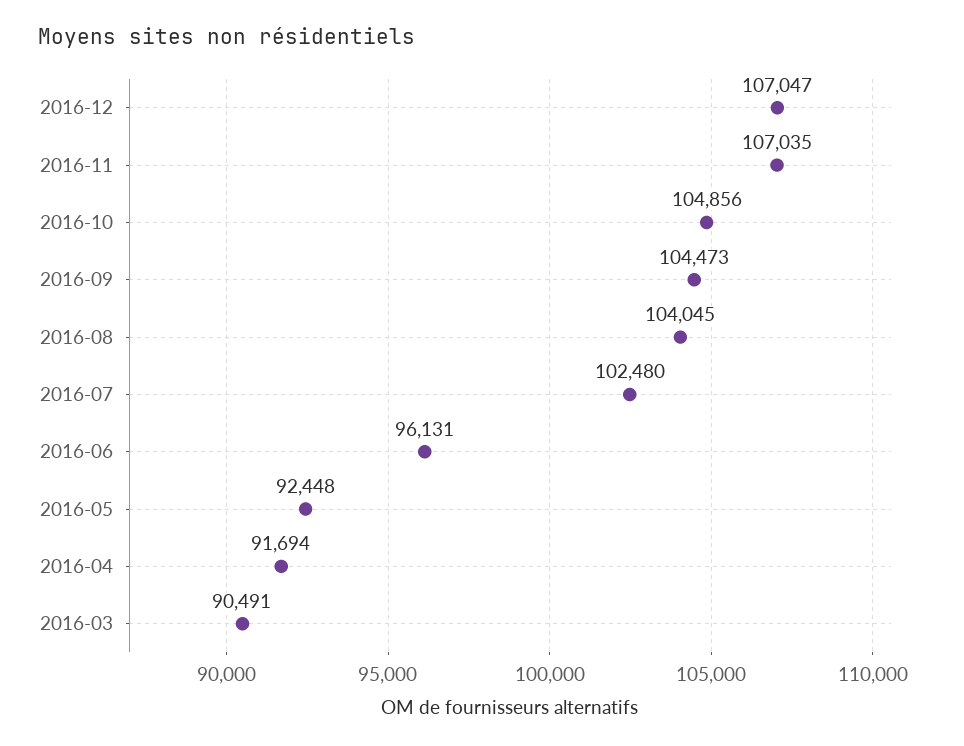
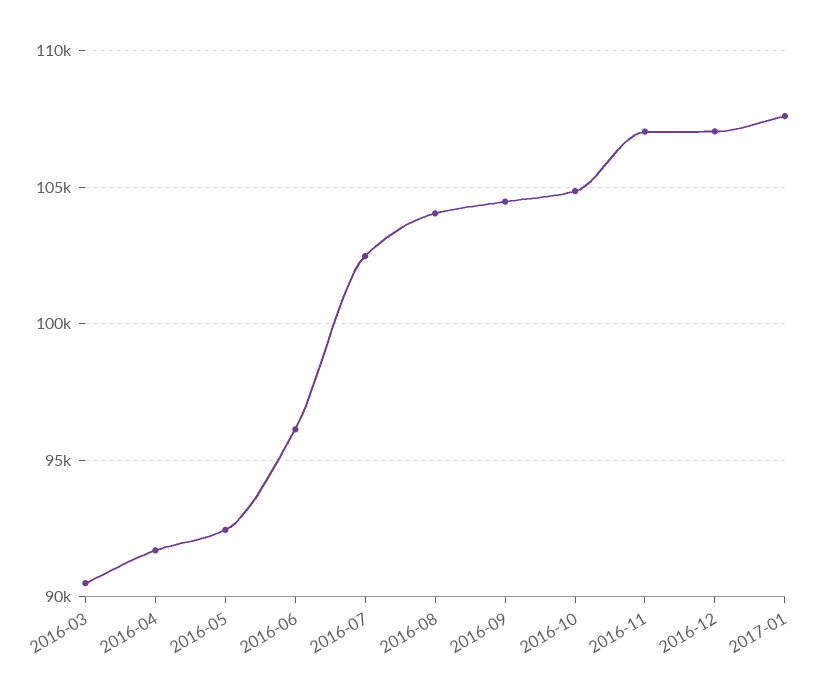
2017-01: none -> 107500

